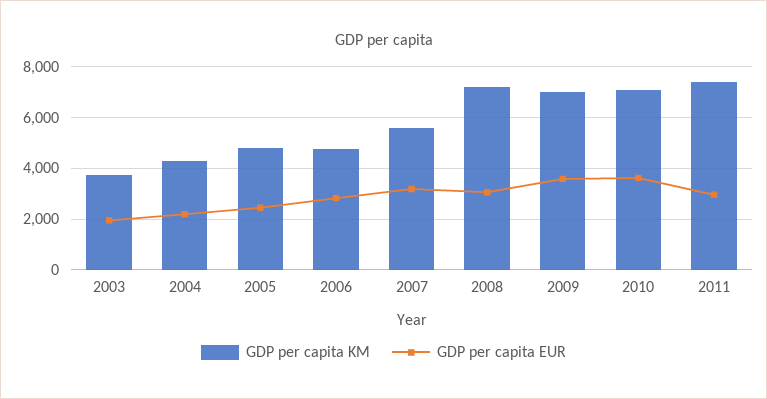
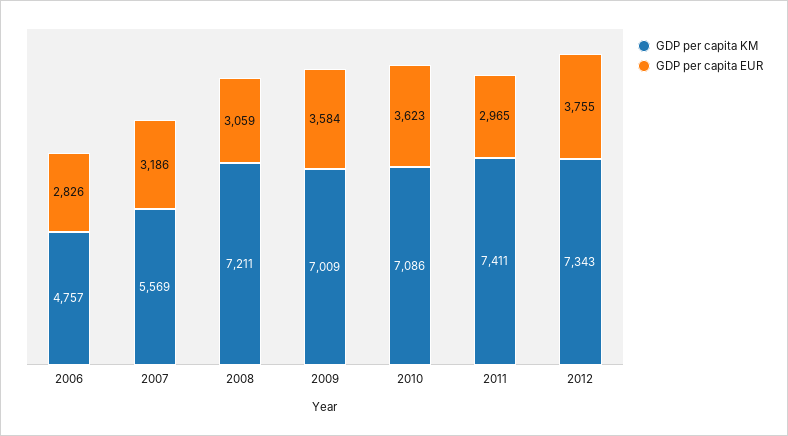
GDP per capita KM, 2003: 3750 -> none
GDP per capita EUR, 2003: 2000 -> none
GDP per capita KM, 2004: 4250 -> none
GDP per capita EUR, 2004: 2250 -> none
GDP per capita KM, 2005: 4750 -> none
GDP per capita EUR, 2005: 2500 -> none
GDP per capita KM, 2012: none -> 7343
GDP per capita EUR, 2012: none -> 3755

